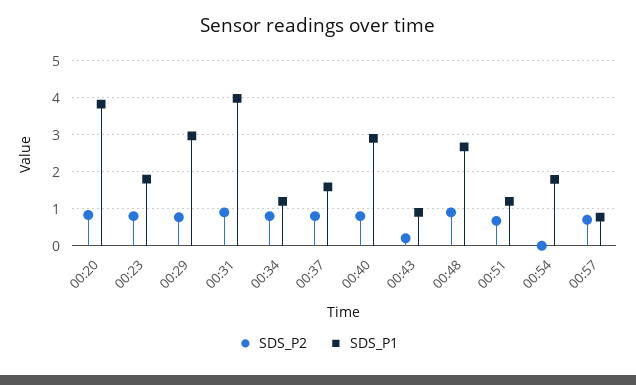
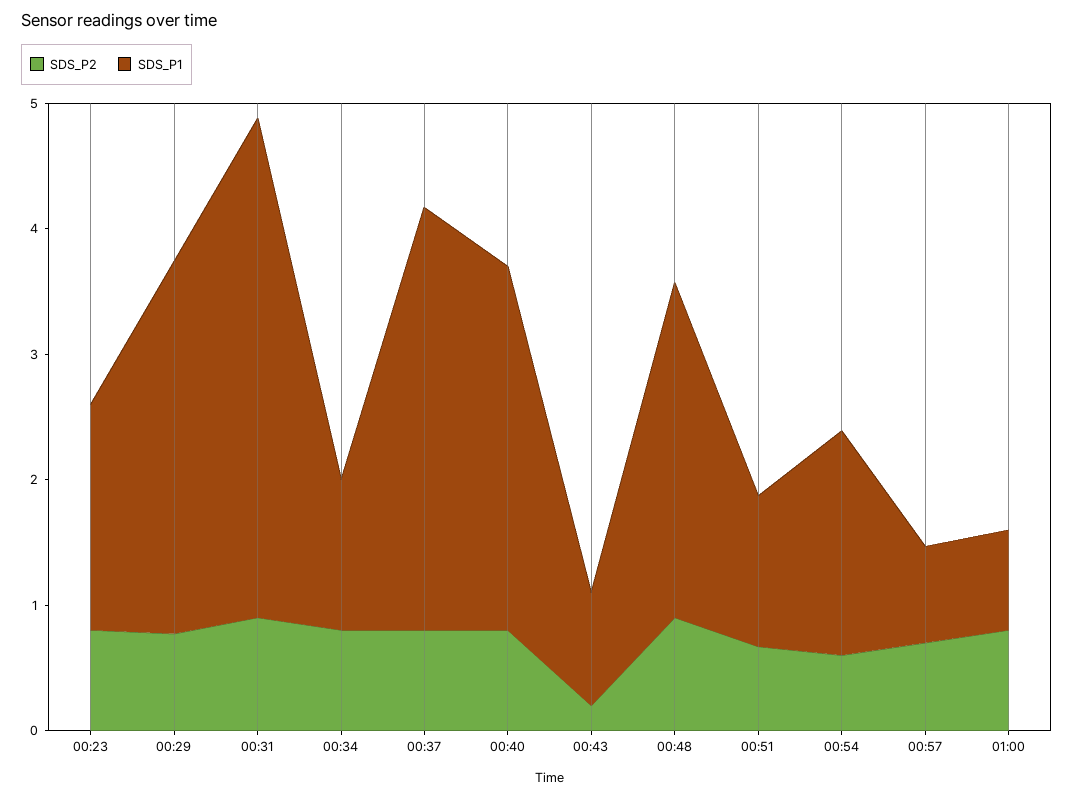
SDS_P2, 00:20: 0.8 -> none
SDS_P1, 00:20: 3.8 -> none
SDS_P1, 00:37: 1.6 -> 3.4
SDS_P2, 00:54: 0 -> 0.6
SDS_P2, 01:00: none -> 0.8
SDS_P1, 01:00: none -> 0.8

